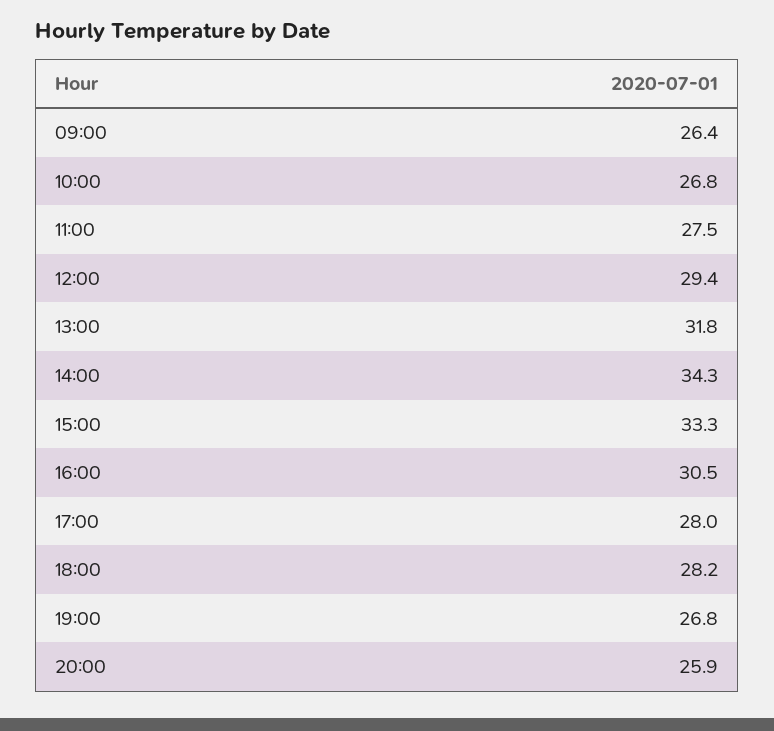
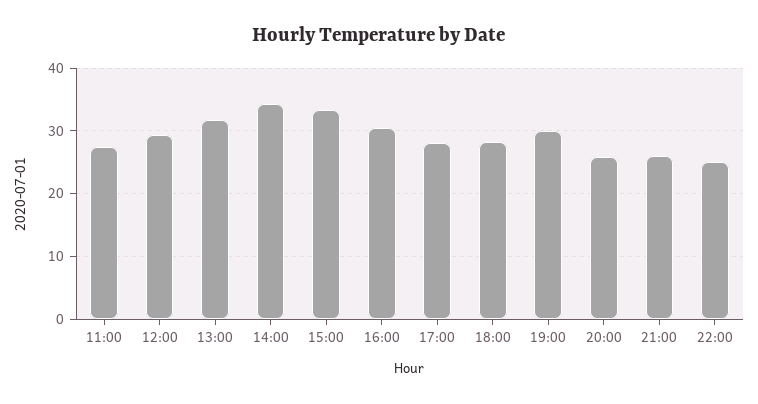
09:00: 26.4 -> none
10:00: 26.8 -> none
19:00: 26.8 -> 30
21:00: none -> 26
22:00: none -> 25

